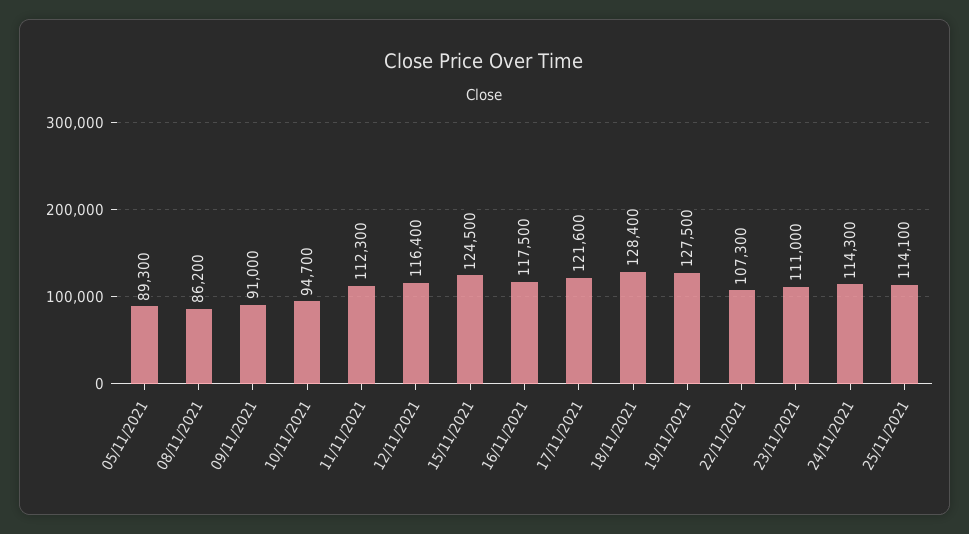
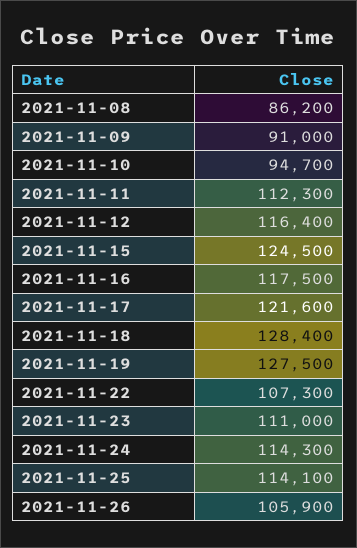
05/11/2021: 89300 -> none
2021-11-26: none -> 105900

